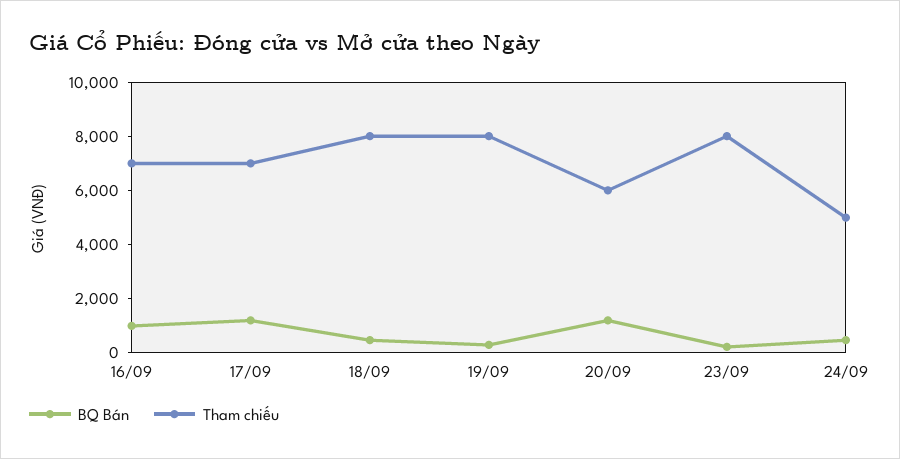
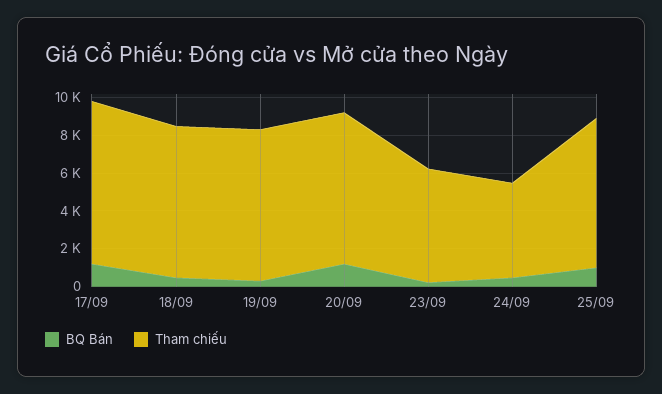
BQ Bán, 16/09: 1000 -> none
Tham chiếu, 16/09: 7000 -> none
Tham chiếu, 17/09: 7000 -> 8500
Tham chiếu, 20/09: 6000 -> 8000
Tham chiếu, 23/09: 8000 -> 6000
BQ Bán, 25/09: none -> 1000
Tham chiếu, 25/09: none -> 8000

